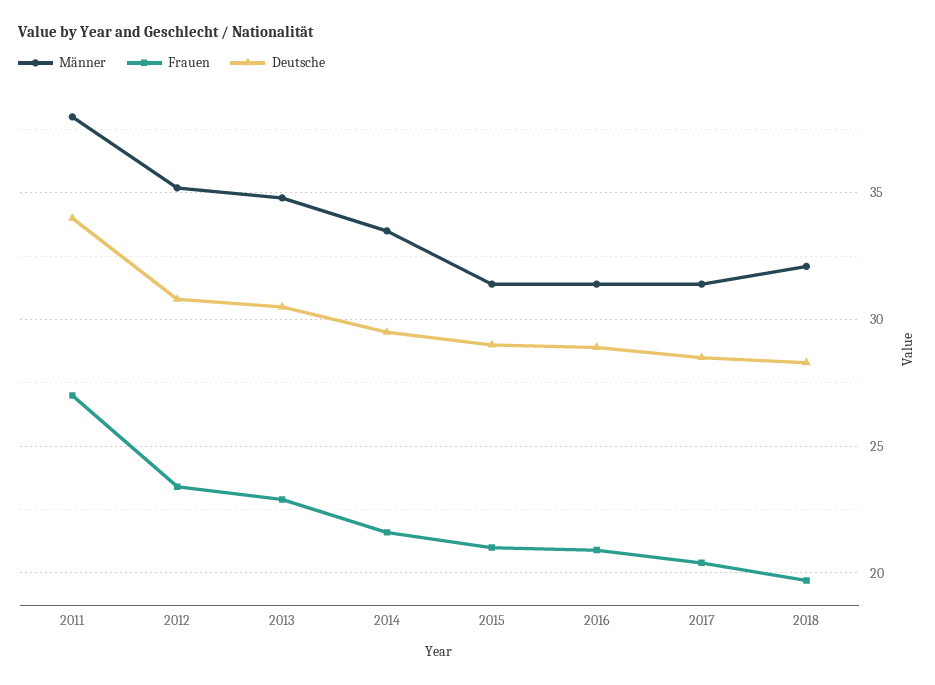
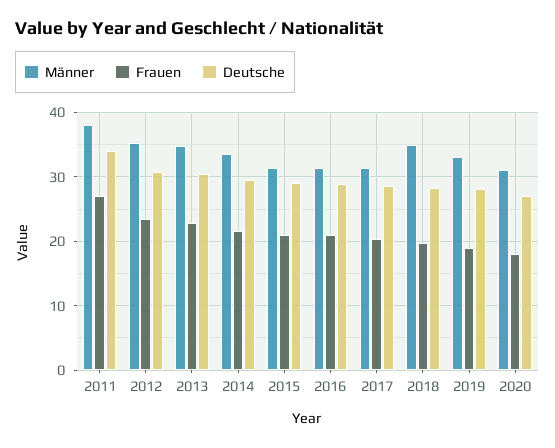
Männer, 2018: 32 -> 35
Männer, 2019: none -> 33
Frauen, 2019: none -> 19
Deutsche, 2019: none -> 28
Männer, 2020: none -> 31
Frauen, 2020: none -> 18
Deutsche, 2020: none -> 27

